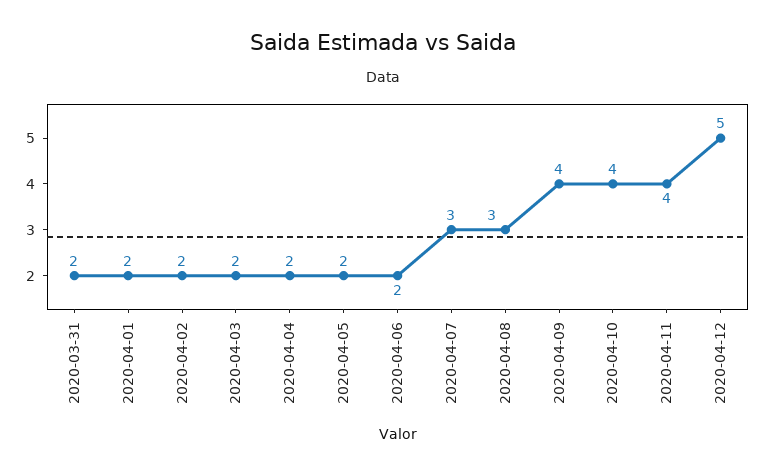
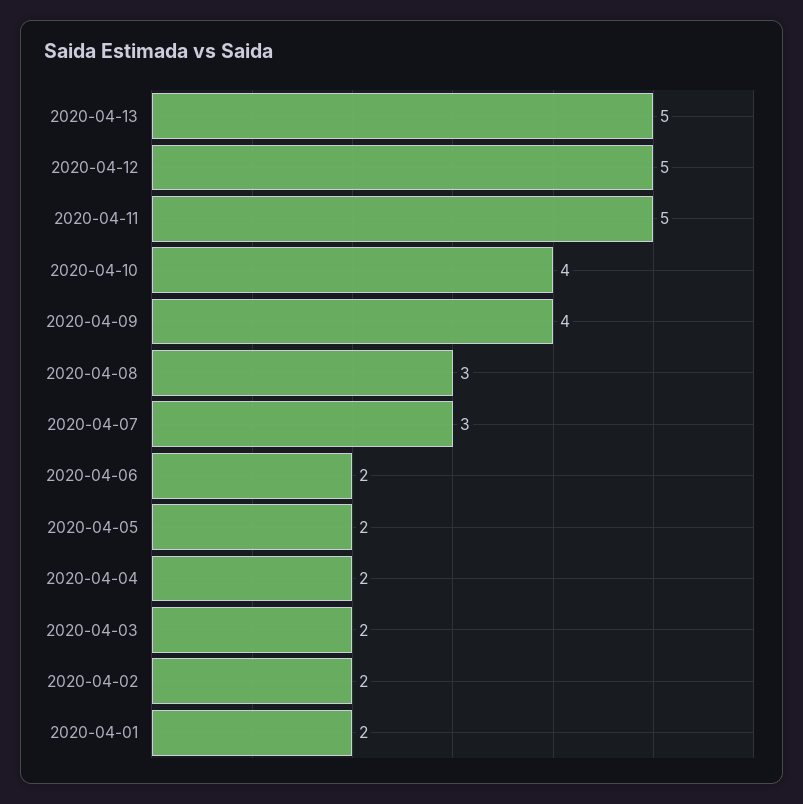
2020-03-31: 2 -> none
2020-04-11: 4 -> 5
2020-04-13: none -> 5

